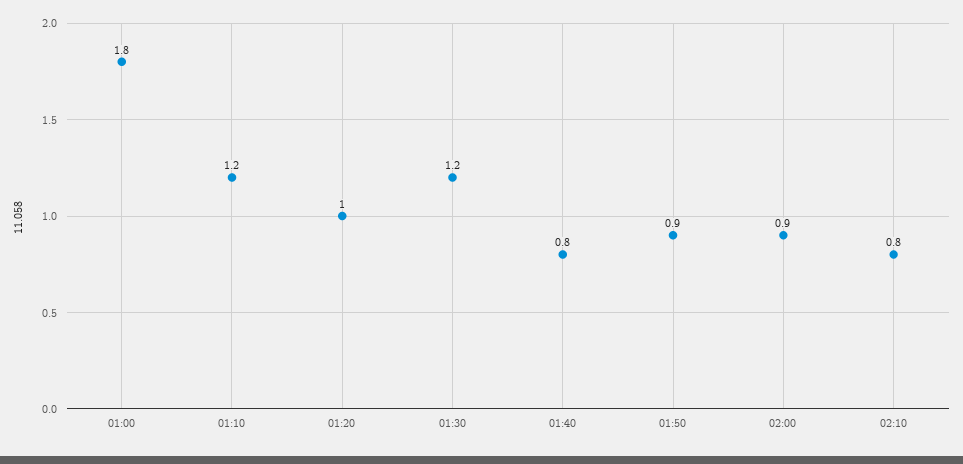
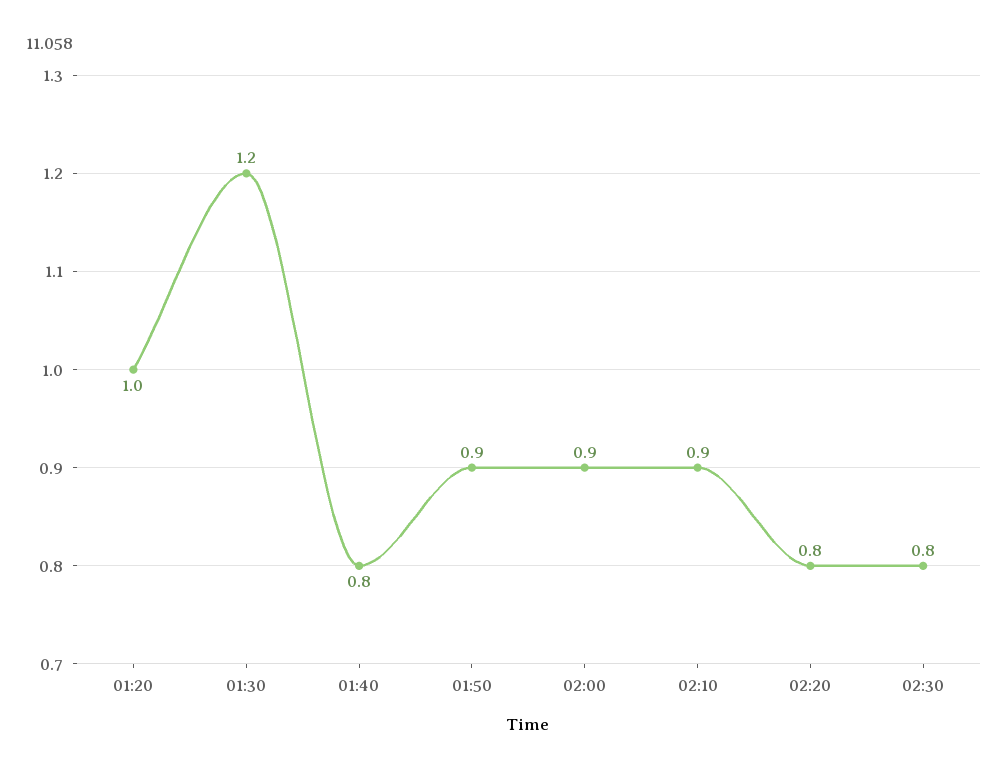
01:00: 1.8 -> none
01:10: 1.2 -> none
02:10: 0.8 -> 0.9
02:20: none -> 0.8
02:30: none -> 0.8

